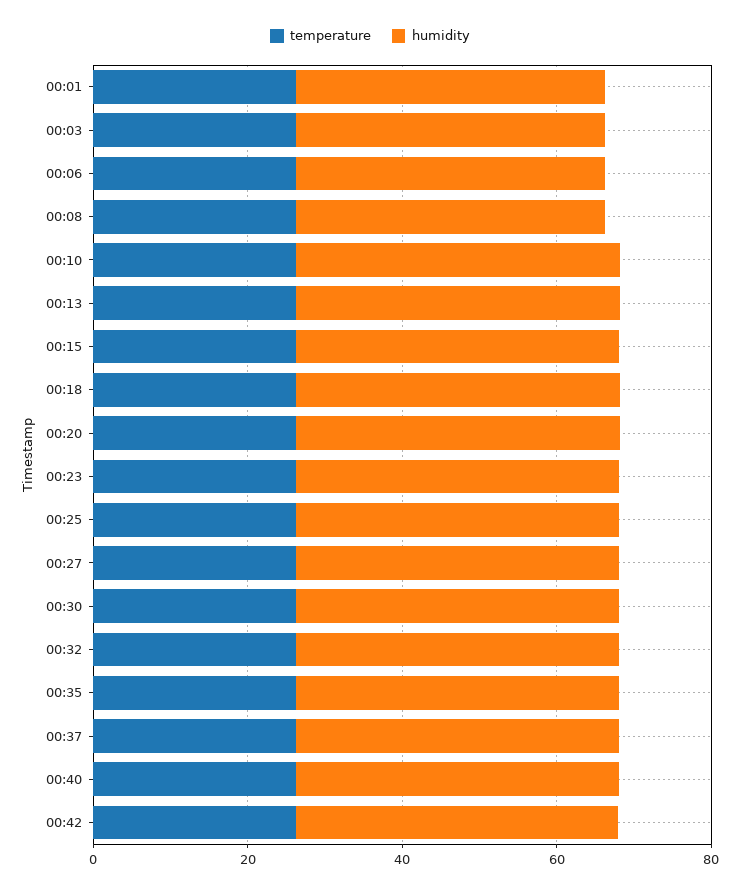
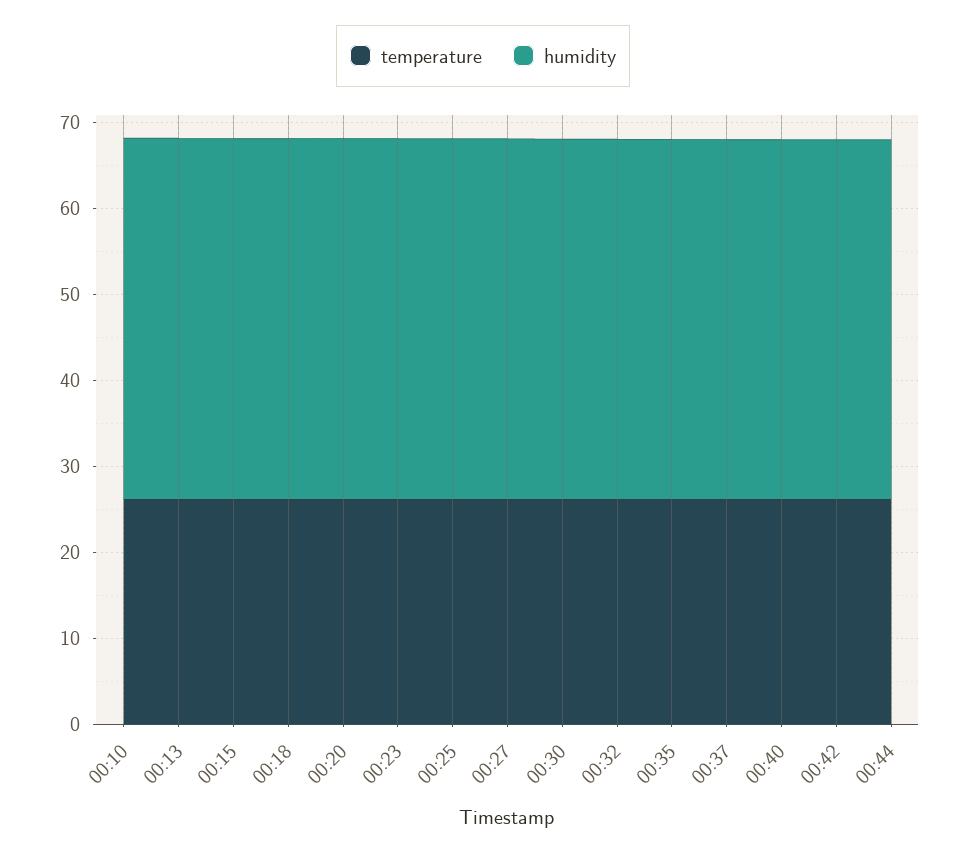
temperature, 00:01: 25 -> none
humidity, 00:01: 40 -> none
temperature, 00:03: 25 -> none
humidity, 00:03: 40 -> none
temperature, 00:06: 25 -> none
humidity, 00:06: 40 -> none
temperature, 00:08: 25 -> none
humidity, 00:08: 40 -> none
temperature, 00:44: none -> 26
humidity, 00:44: none -> 42

